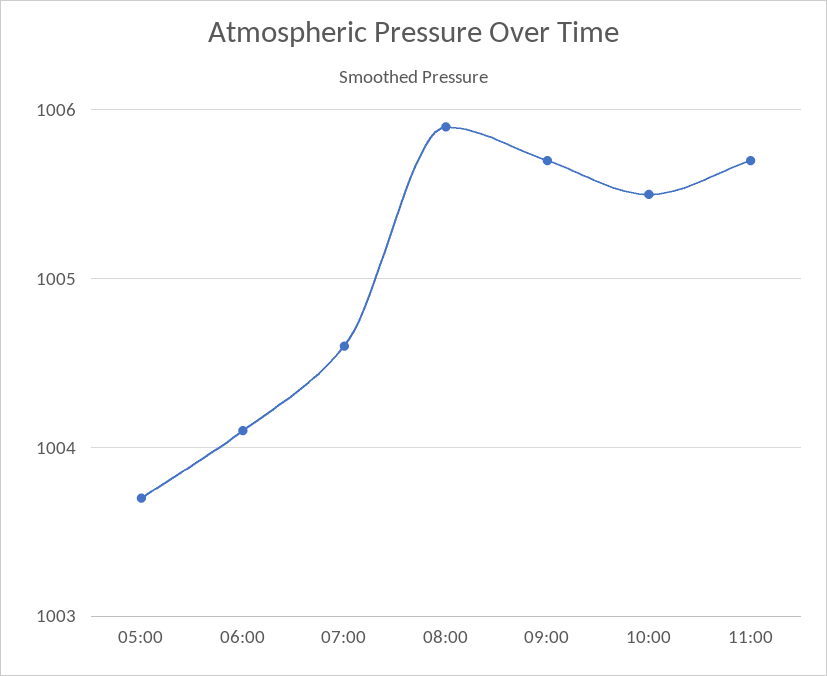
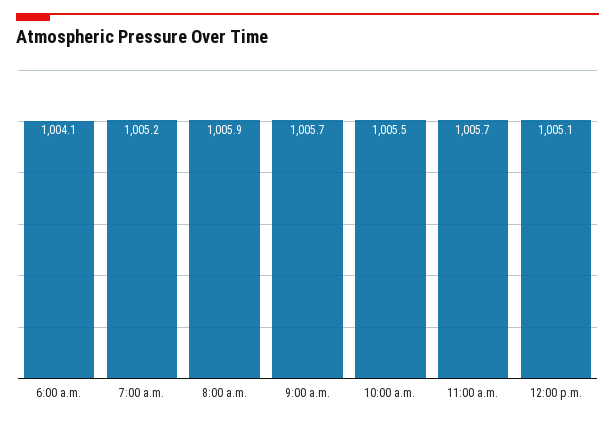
05:00: 1003.7 -> none
07:00: 1004.6 -> 1005.2
12:00 p.m.: none -> 1005.1

